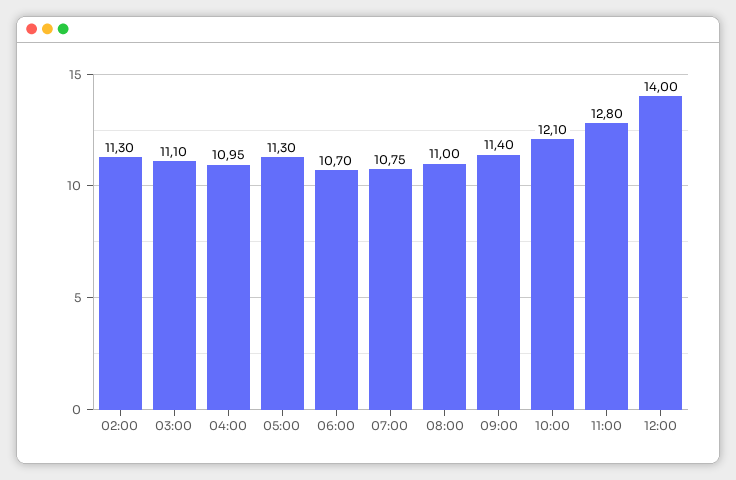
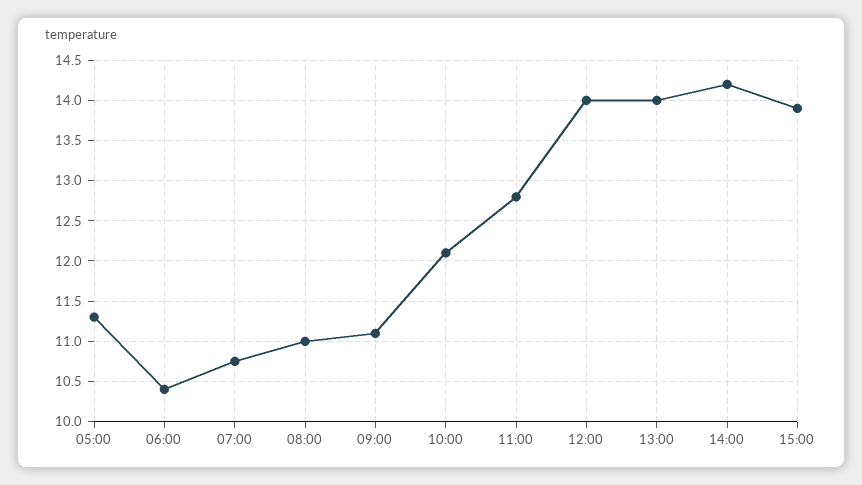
02:00: 11.3 -> none
03:00: 11.1 -> none
04:00: 10.95 -> none
06:00: 10.7 -> 10.4
09:00: 11.4 -> 11.1
13:00: none -> 14
14:00: none -> 14.2
15:00: none -> 13.9

